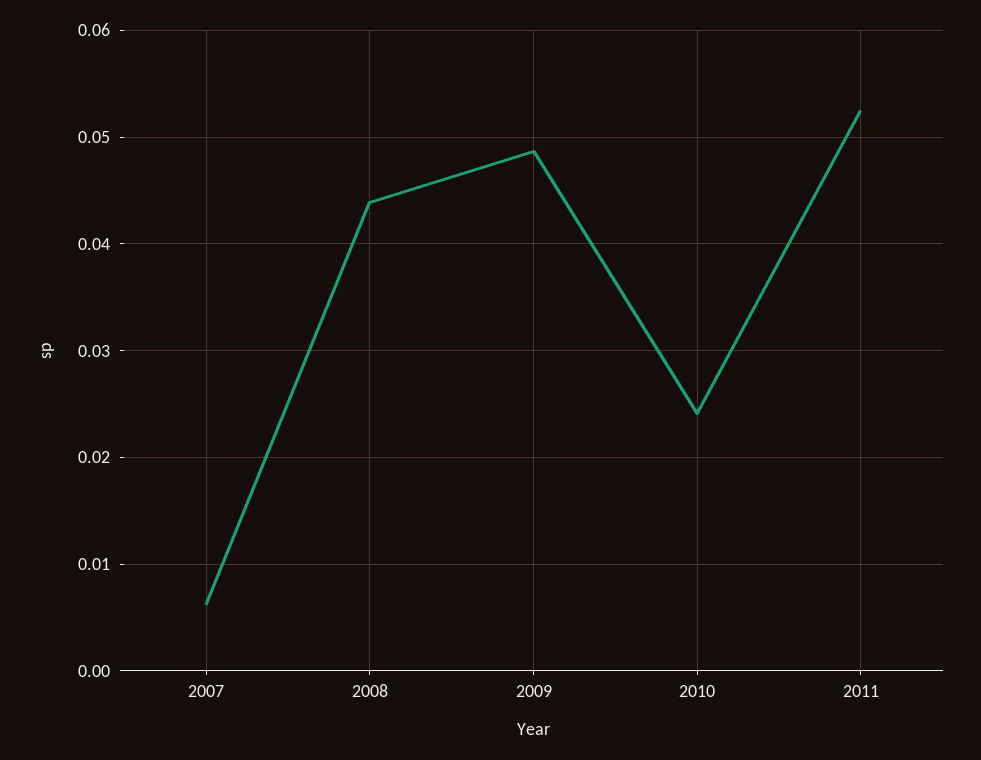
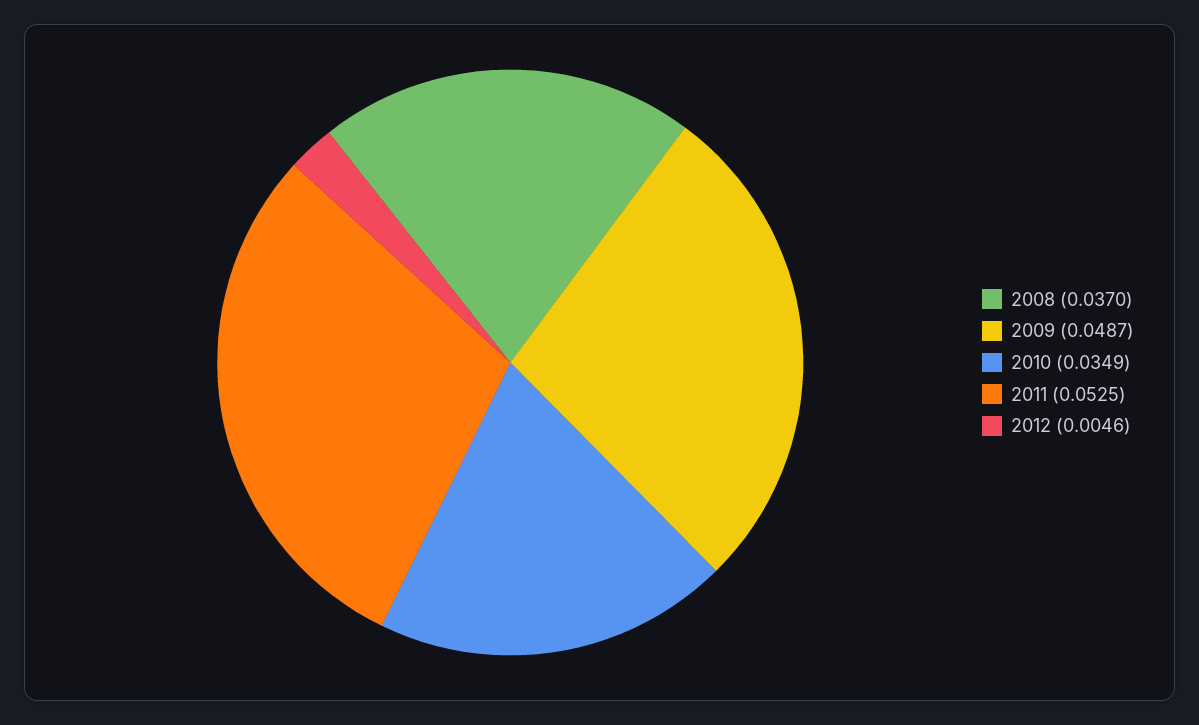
2007: 0.006 -> none
2008: 0.044 -> 0.037
2010: 0.024 -> 0.0349
2012: none -> 0.0046

